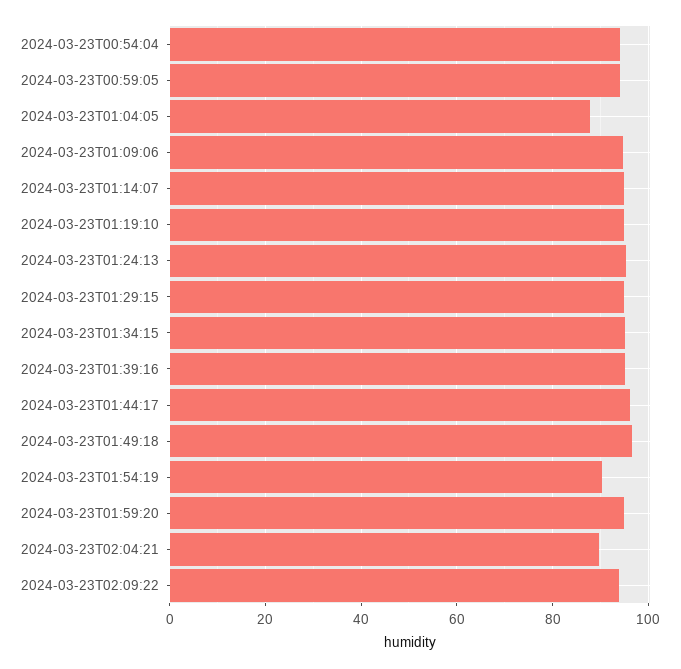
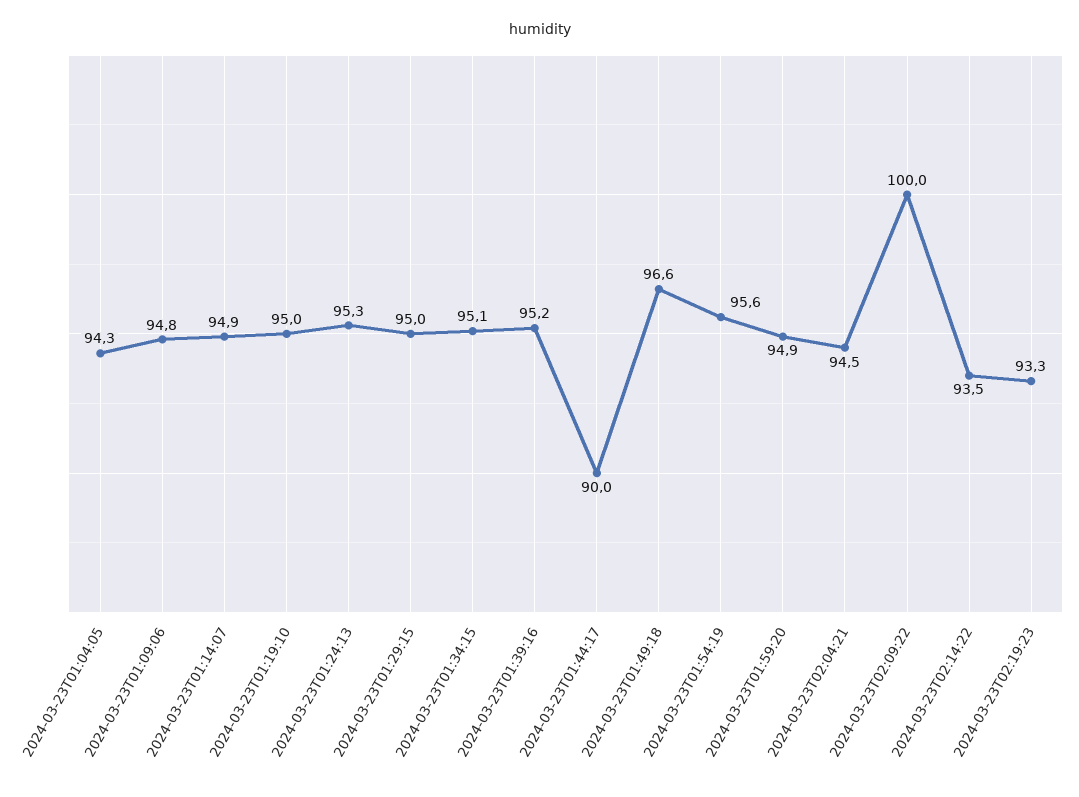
2024-03-23T00:54:04: 94 -> none
2024-03-23T00:59:05: 94 -> none
2024-03-23T01:04:05: 88 -> 94.3
2024-03-23T01:44:17: 96 -> 90
2024-03-23T01:54:19: 90 -> 95.6
2024-03-23T02:04:21: 90 -> 94.5
2024-03-23T02:09:22: 94 -> 100
2024-03-23T02:14:22: none -> 93.5
2024-03-23T02:19:23: none -> 93.3

